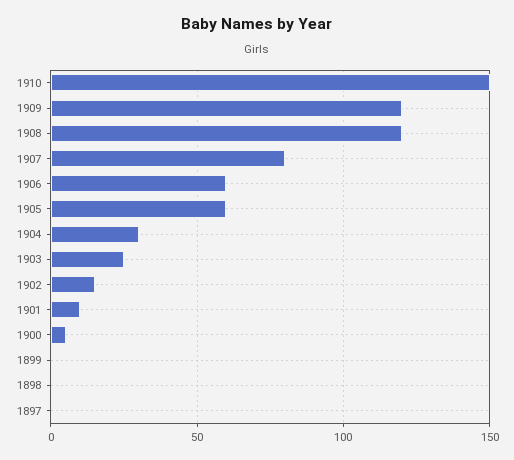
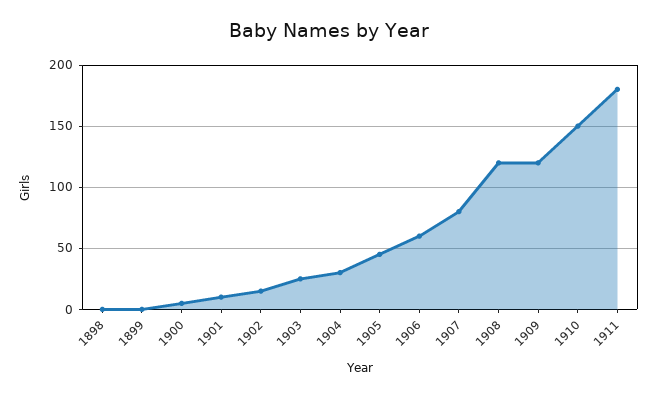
1905: 60 -> 45
1897: 0 -> none
1911: none -> 180

